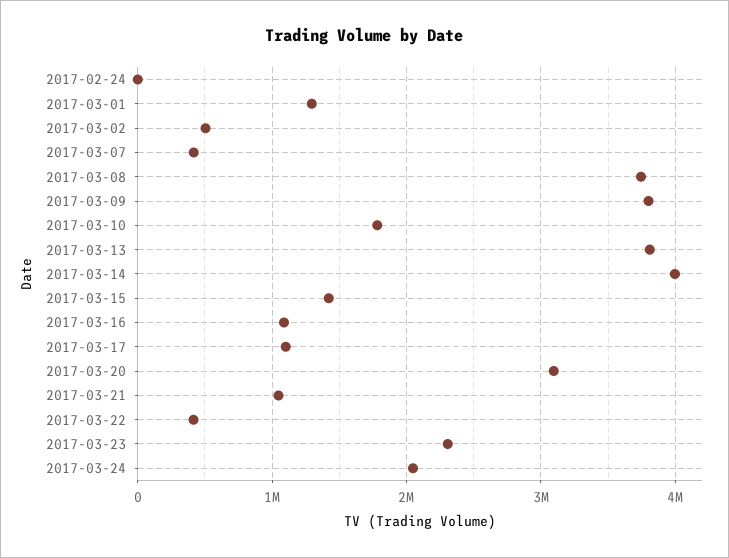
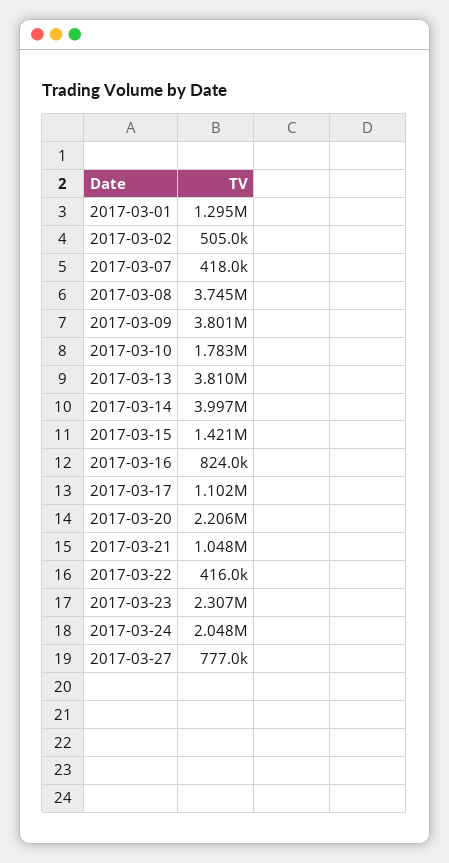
2017-02-24: 0 -> none
2017-03-16: 1100000 -> 824000
2017-03-20: 3100000 -> 2206000
2017-03-27: none -> 777000

